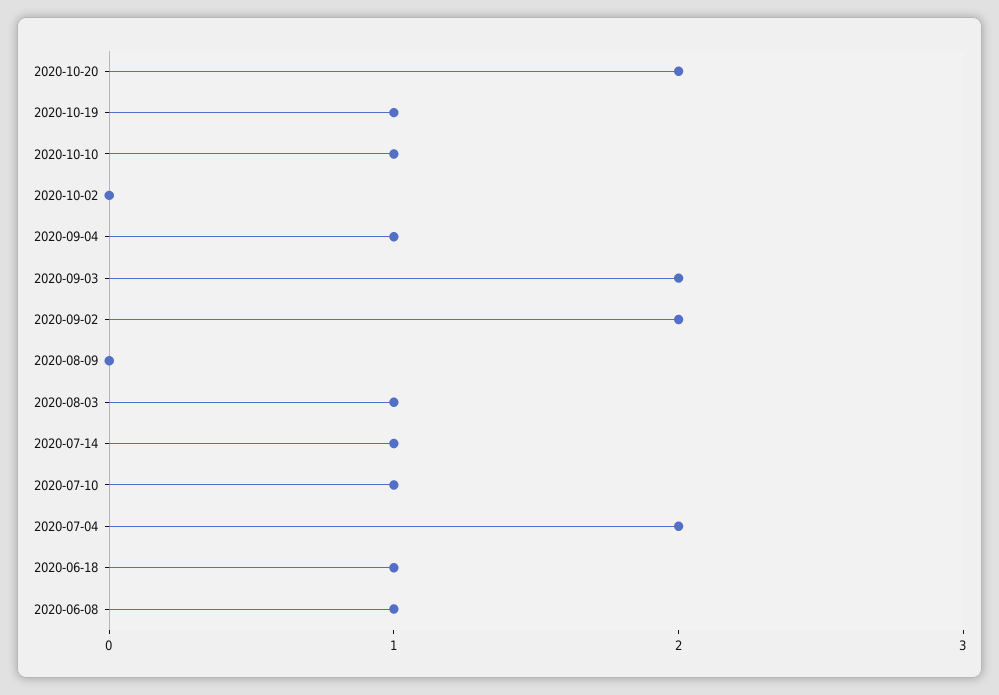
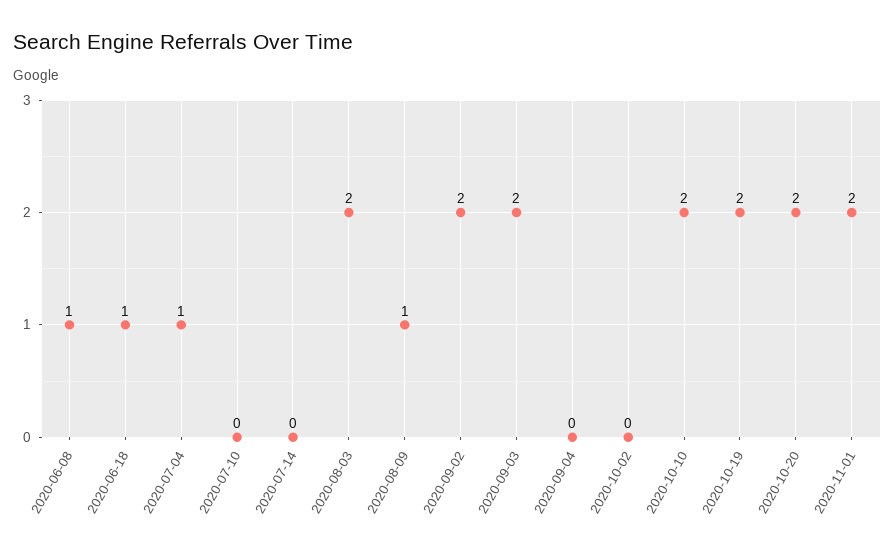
2020-10-19: 1 -> 2
2020-10-10: 1 -> 2
2020-09-04: 1 -> 0
2020-08-09: 0 -> 1
2020-08-03: 1 -> 2
2020-07-14: 1 -> 0
2020-07-10: 1 -> 0
2020-07-04: 2 -> 1
2020-11-01: none -> 2

